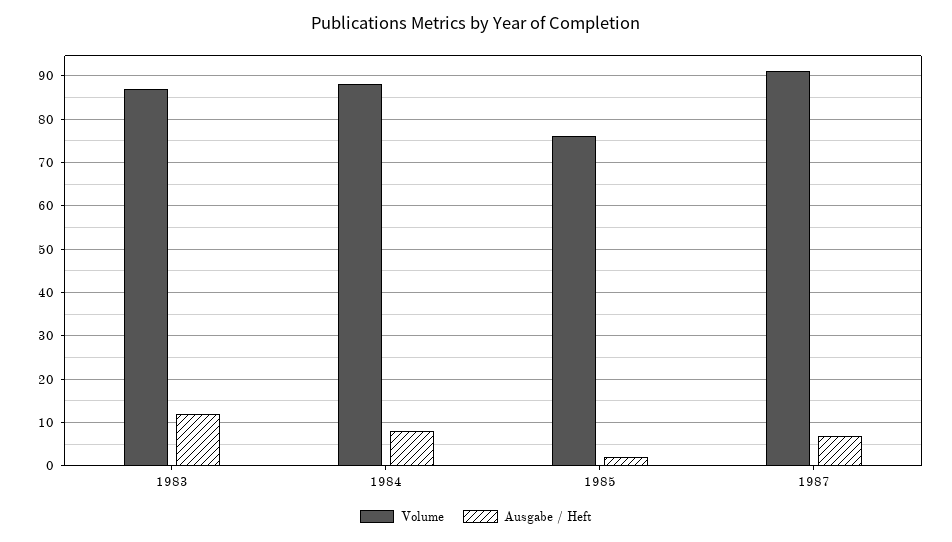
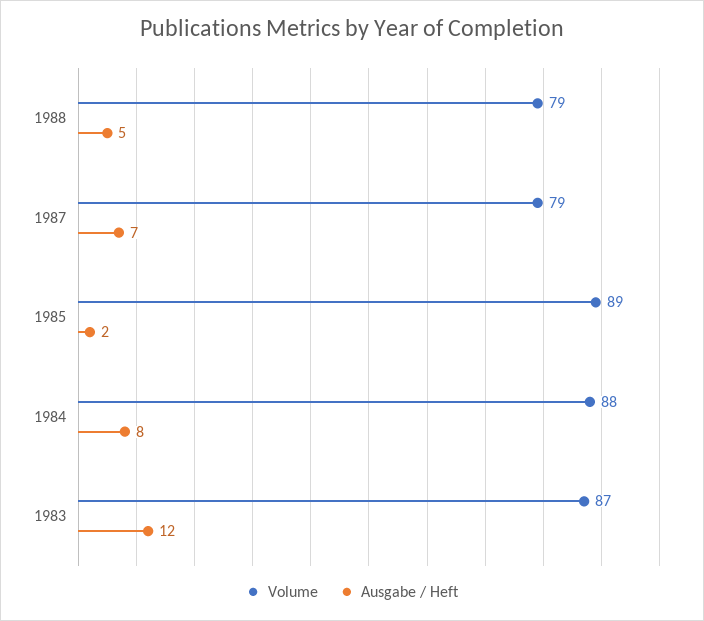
Volume, 1985: 75 -> 89
Volume, 1987: 90 -> 79
Volume, 1988: none -> 79
Ausgabe / Heft, 1988: none -> 5

